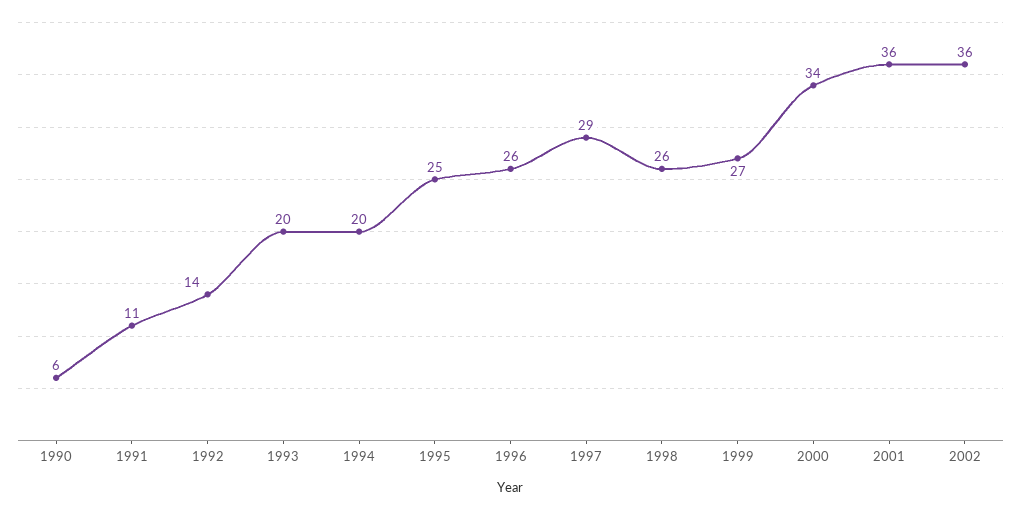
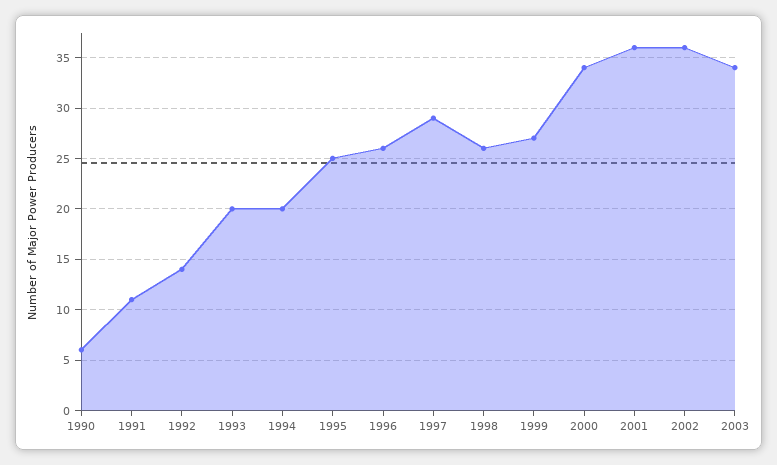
2003: none -> 34

